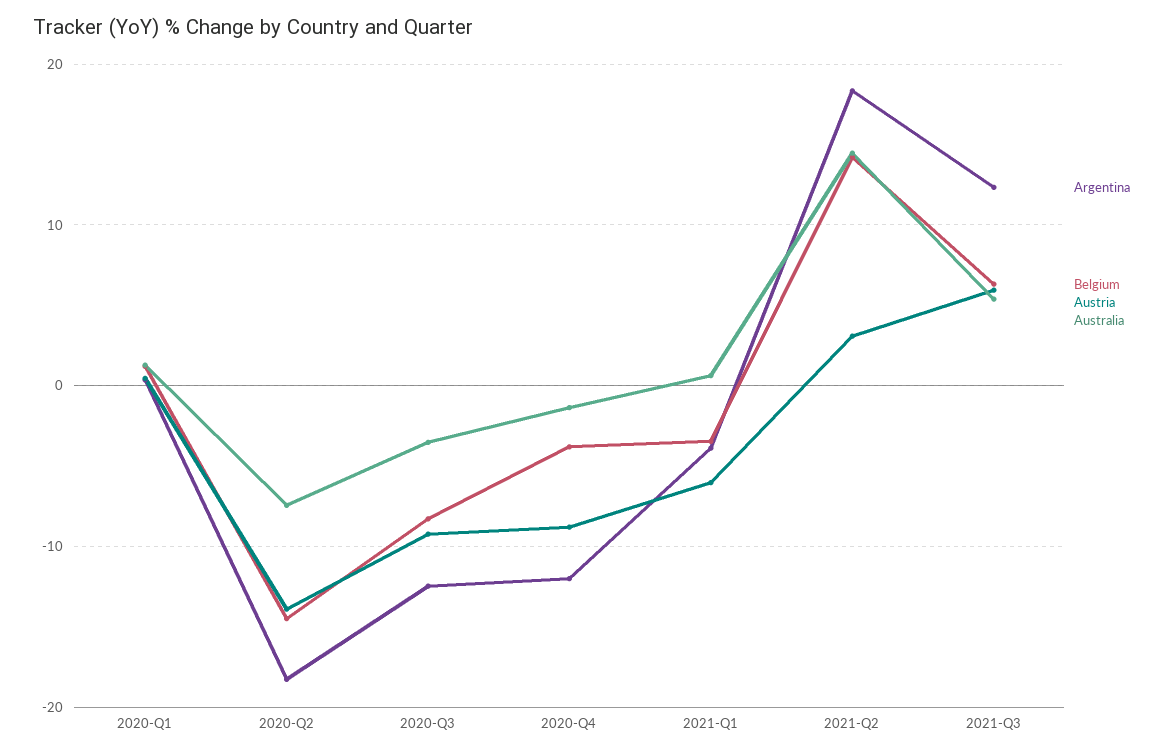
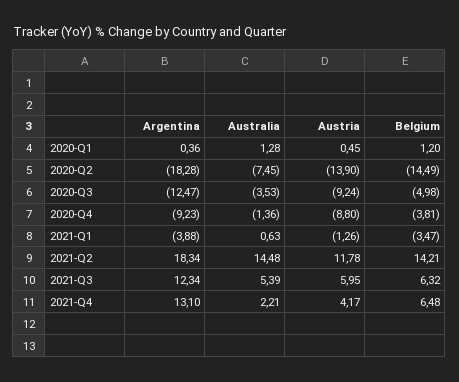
Belgium, 2020-Q3: -8 -> -4.98
Argentina, 2020-Q4: -12 -> -9.23
Austria, 2021-Q1: -6 -> -1.26
Austria, 2021-Q2: 3 -> 11.78
Argentina, 2021-Q4: none -> 13.1
Australia, 2021-Q4: none -> 2.21
Austria, 2021-Q4: none -> 4.17
Belgium, 2021-Q4: none -> 6.48

